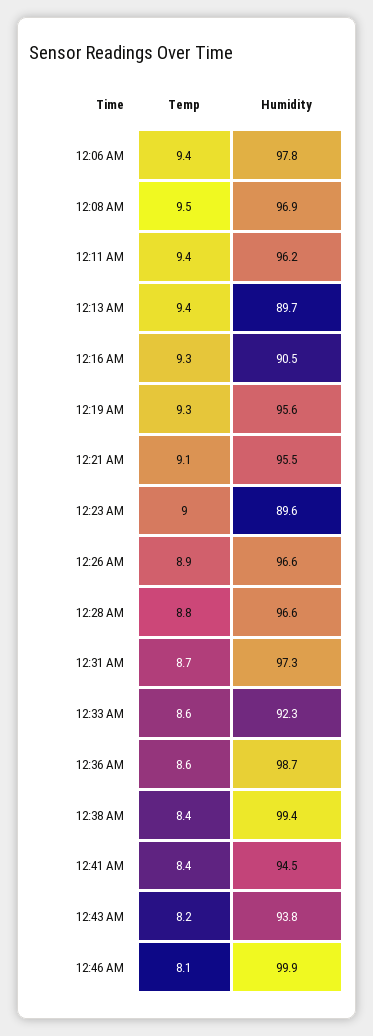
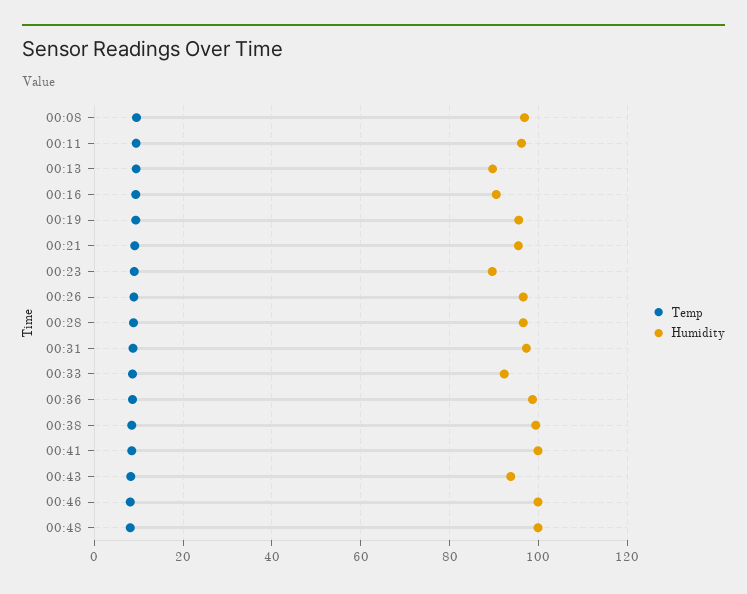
Temp, 12:06 AM: 9.4 -> none
Humidity, 12:06 AM: 97.8 -> none
Humidity, 12:41 AM: 94.5 -> 100
Temp, 00:48: none -> 8
Humidity, 00:48: none -> 100

